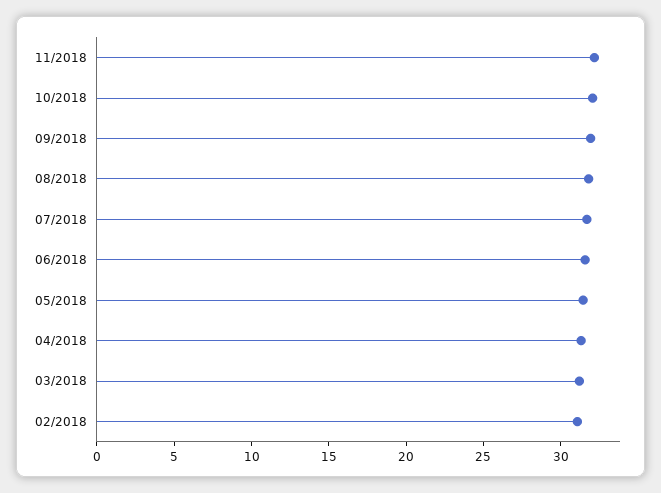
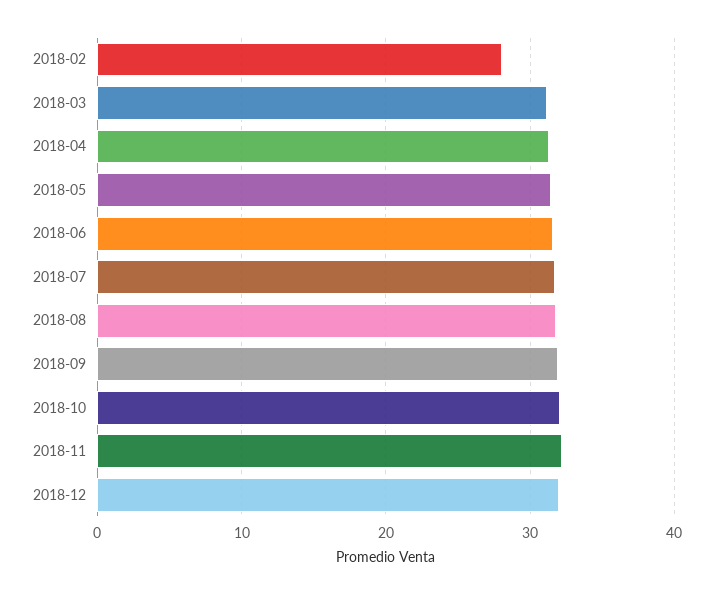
02/2018: 31 -> 28
2018-12: none -> 32

